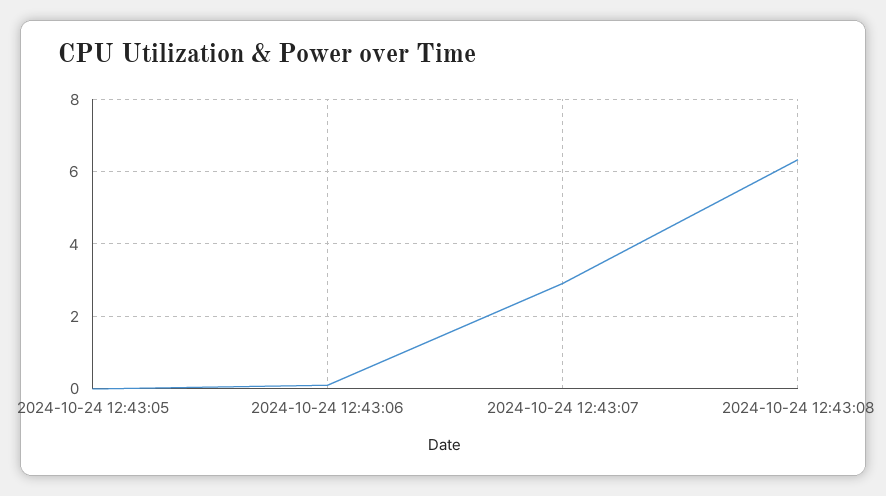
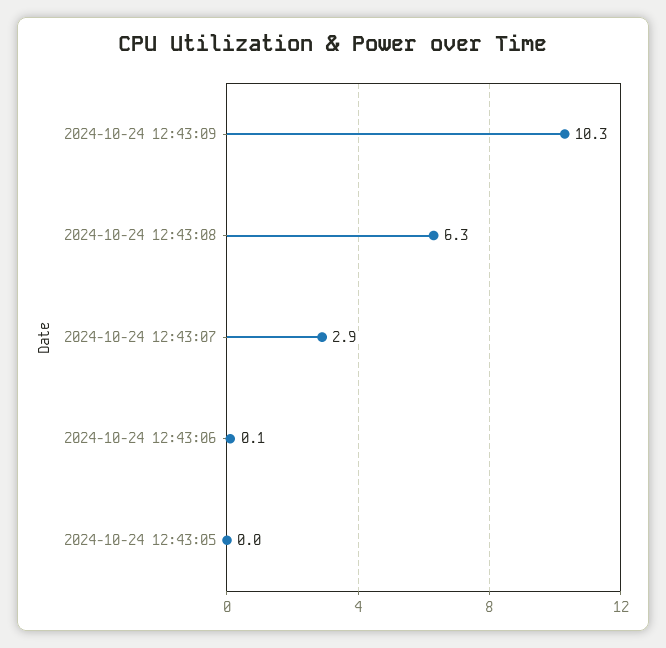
2024-10-24 12:43:09: none -> 10.3

